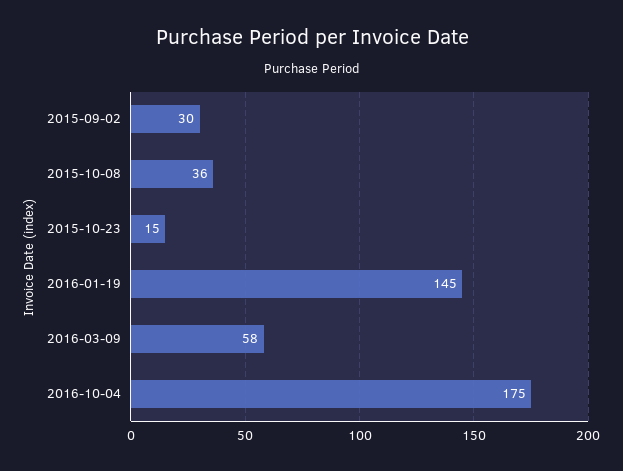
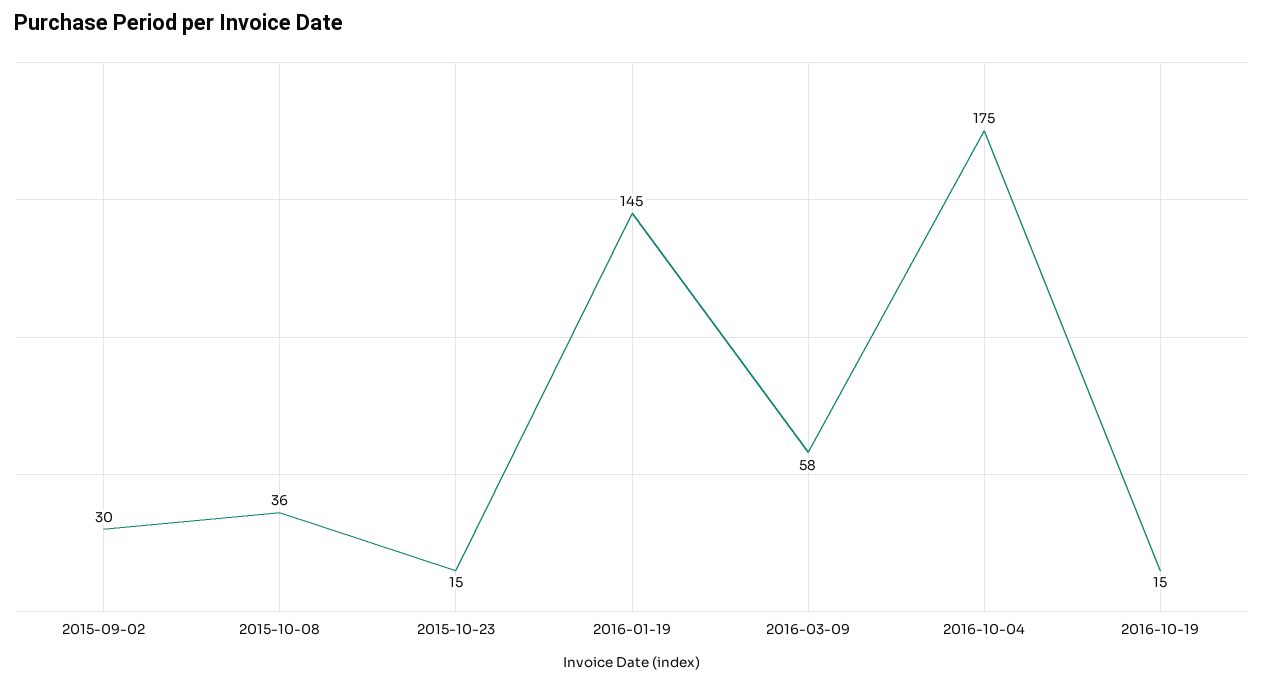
2016-10-19: none -> 15

